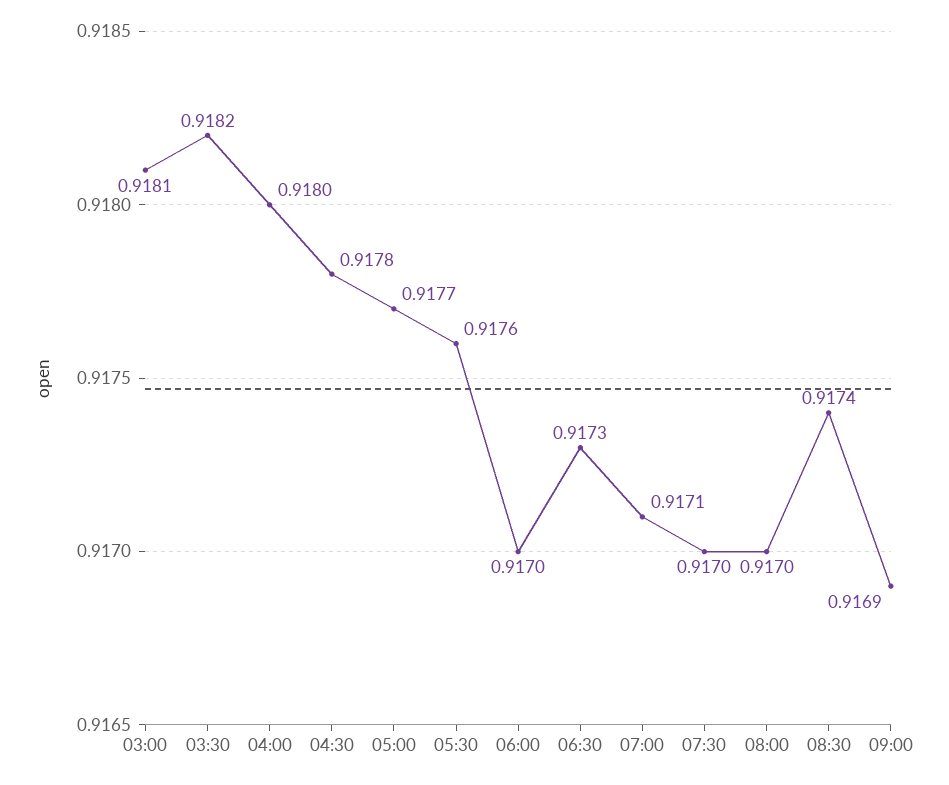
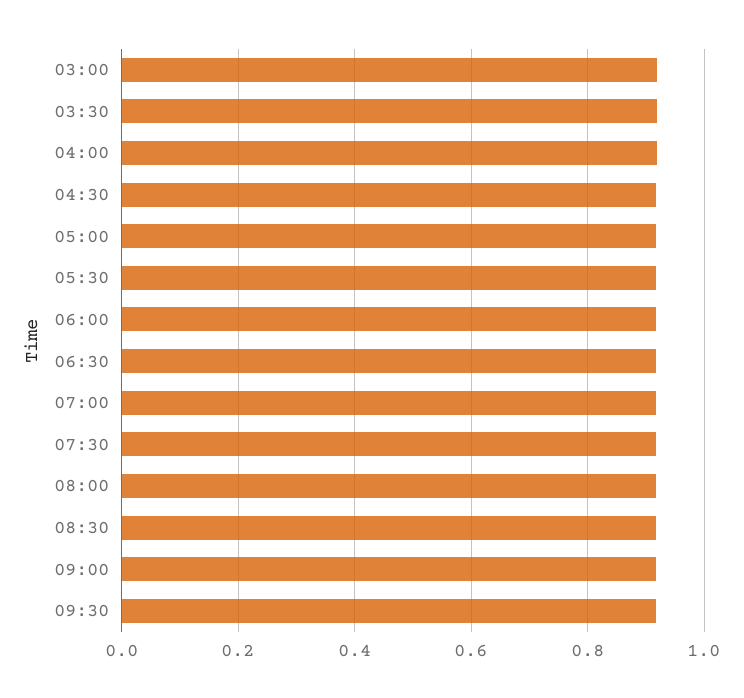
09:30: none -> 0.92

